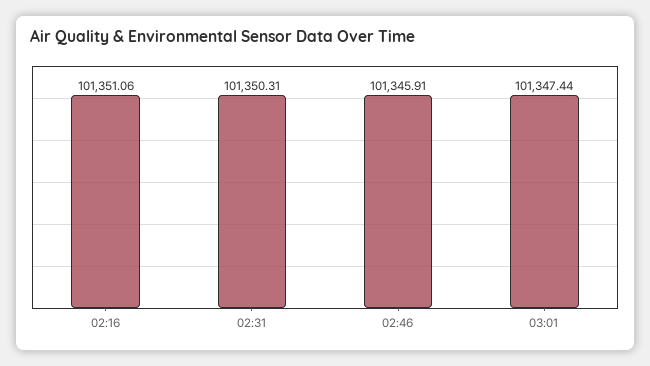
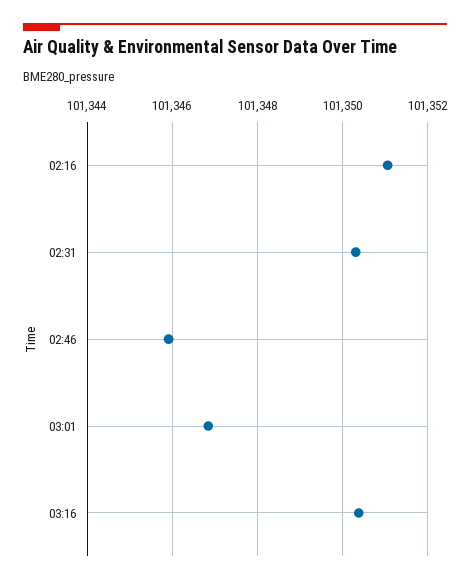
03:01: 101347.44 -> 101346.8
03:16: none -> 101350.4

